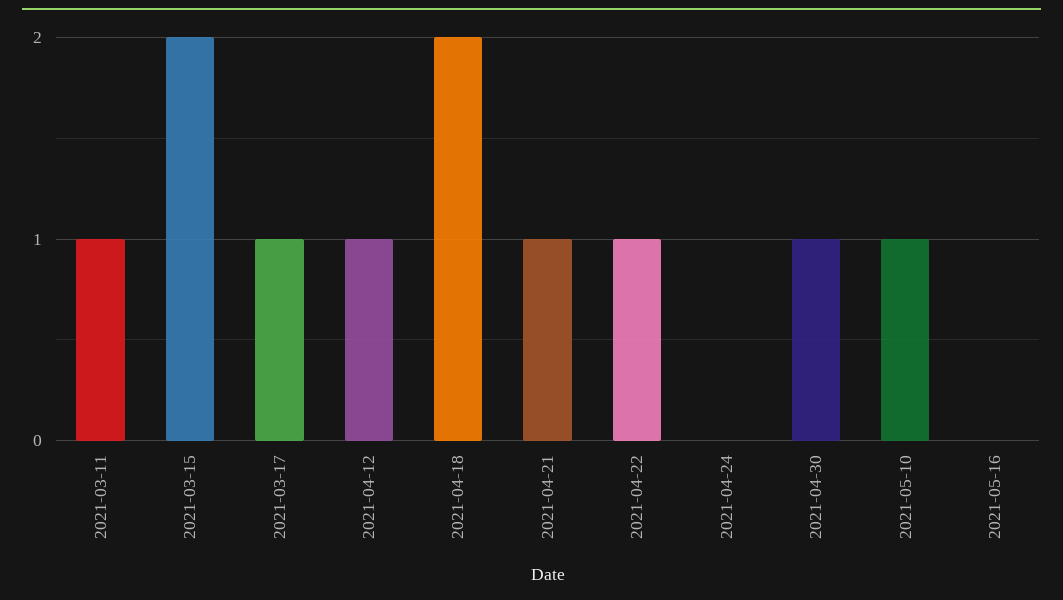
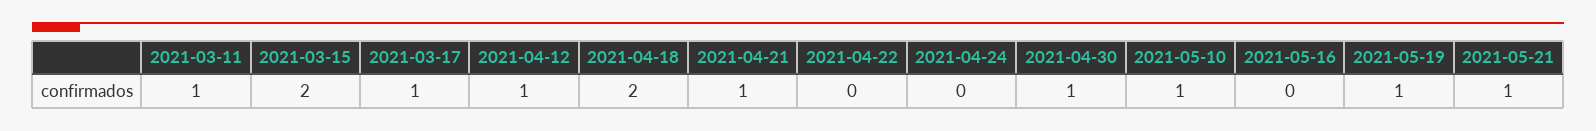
2021-04-22: 1 -> 0
2021-05-19: none -> 1
2021-05-21: none -> 1

